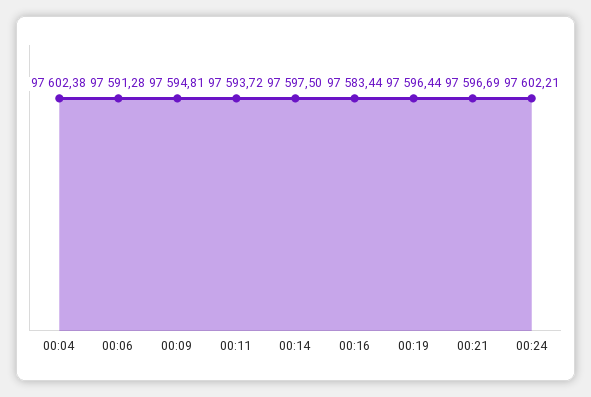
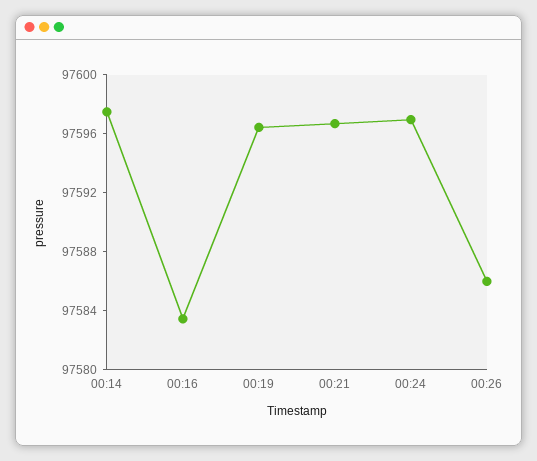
00:04: 97602.38 -> none
00:06: 97591.28 -> none
00:09: 97594.81 -> none
00:11: 97593.72 -> none
00:24: 97602.21 -> 97597
00:26: none -> 97586

